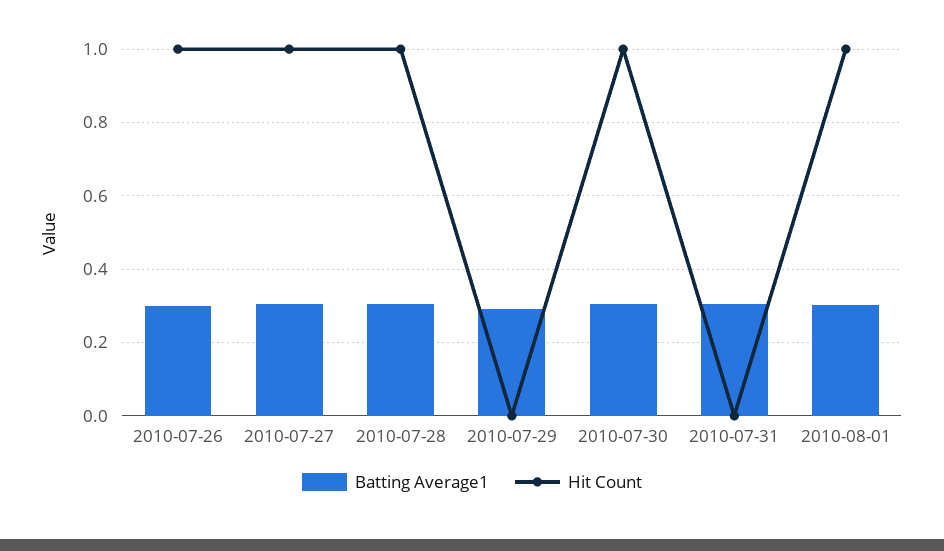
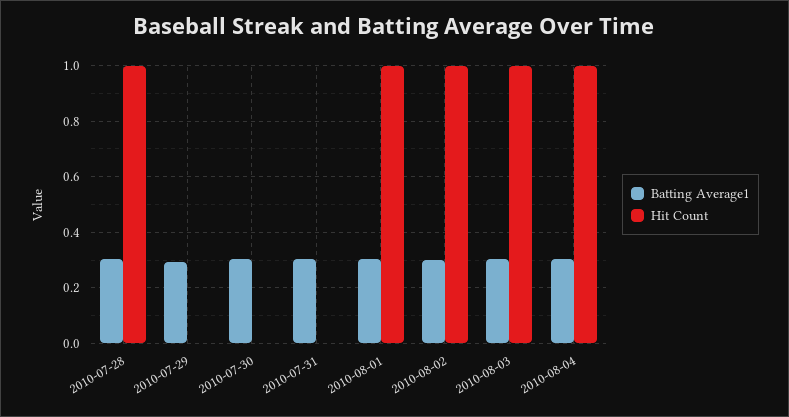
Batting Average1, 2010-07-26: 0.3 -> none
Hit Count, 2010-07-26: 1 -> none
Batting Average1, 2010-07-27: 0.3 -> none
Hit Count, 2010-07-27: 1 -> none
Hit Count, 2010-07-30: 1 -> 0
Batting Average1, 2010-08-02: none -> 0.3
Hit Count, 2010-08-02: none -> 1
Batting Average1, 2010-08-03: none -> 0.3
Hit Count, 2010-08-03: none -> 1
Batting Average1, 2010-08-04: none -> 0.3
Hit Count, 2010-08-04: none -> 1

